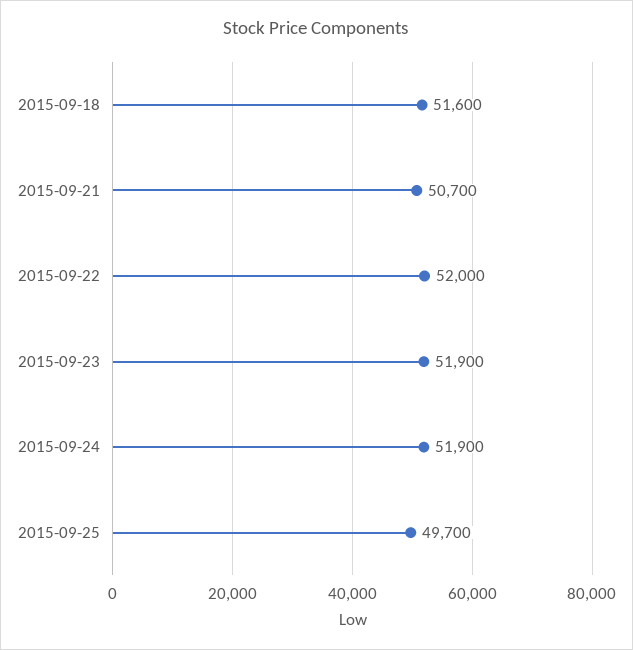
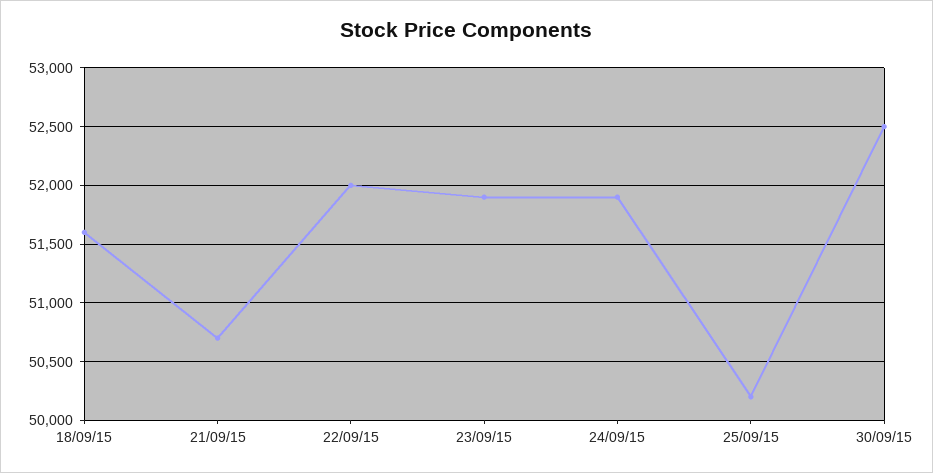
2015-09-25: 49700 -> 50200
30/09/15: none -> 52500

